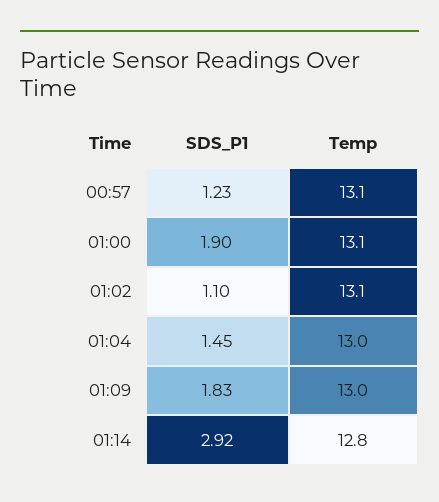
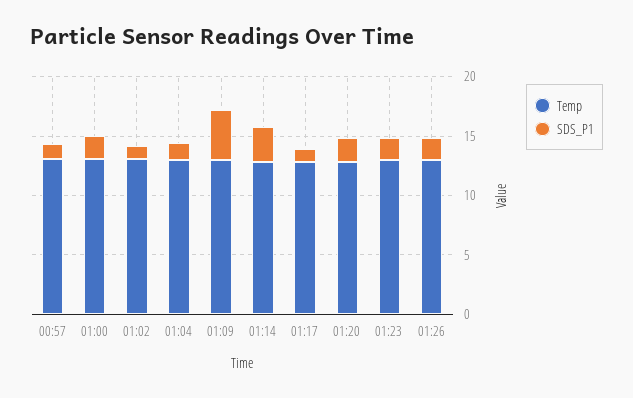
SDS_P1, 01:09: 1.83 -> 4
Temp, 01:17: none -> 13
SDS_P1, 01:17: none -> 1
Temp, 01:20: none -> 13
SDS_P1, 01:20: none -> 2
Temp, 01:23: none -> 13
SDS_P1, 01:23: none -> 2
Temp, 01:26: none -> 13
SDS_P1, 01:26: none -> 2

